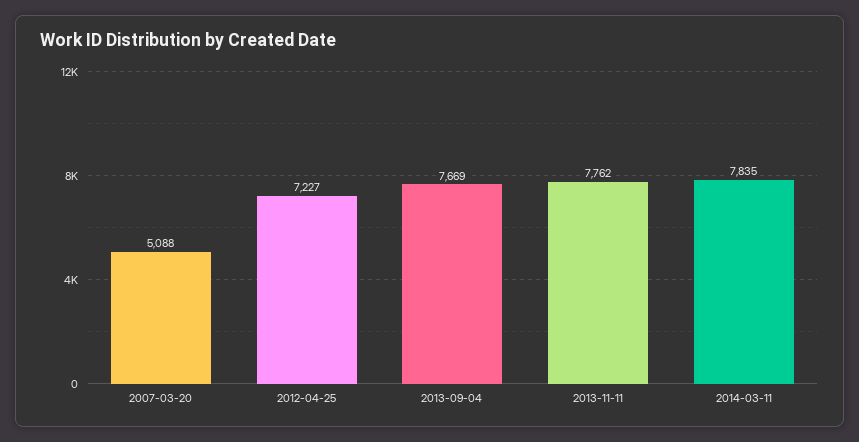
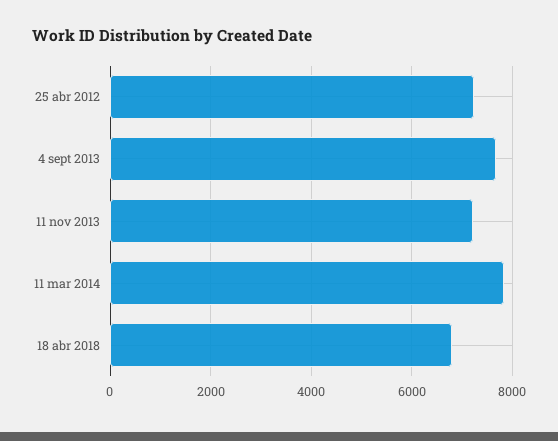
2007-03-20: 5088 -> none
2013-11-11: 7762 -> 7200
18 abr 2018: none -> 6800

